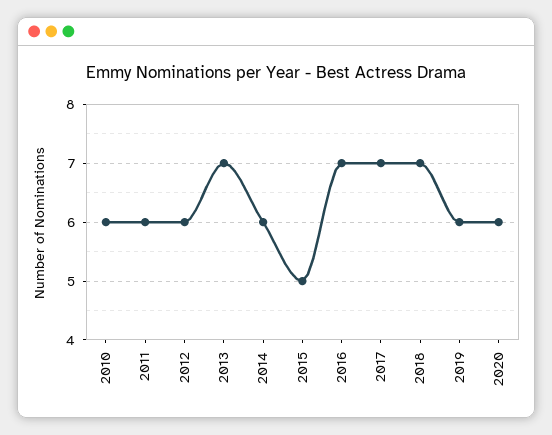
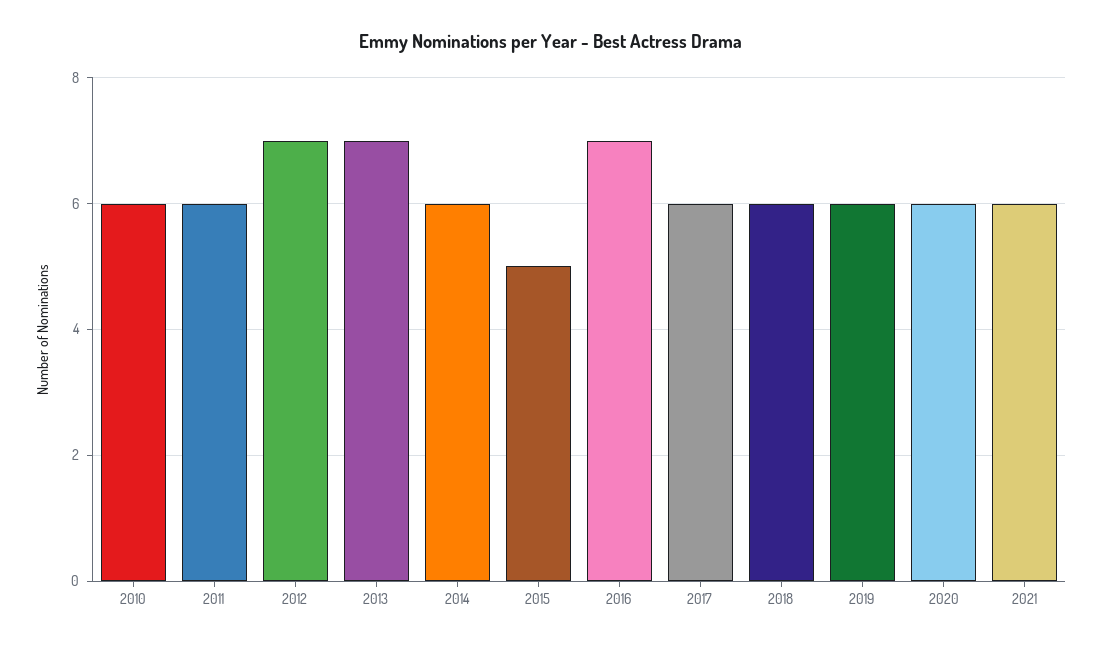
2012: 6 -> 7
2017: 7 -> 6
2018: 7 -> 6
2021: none -> 6

